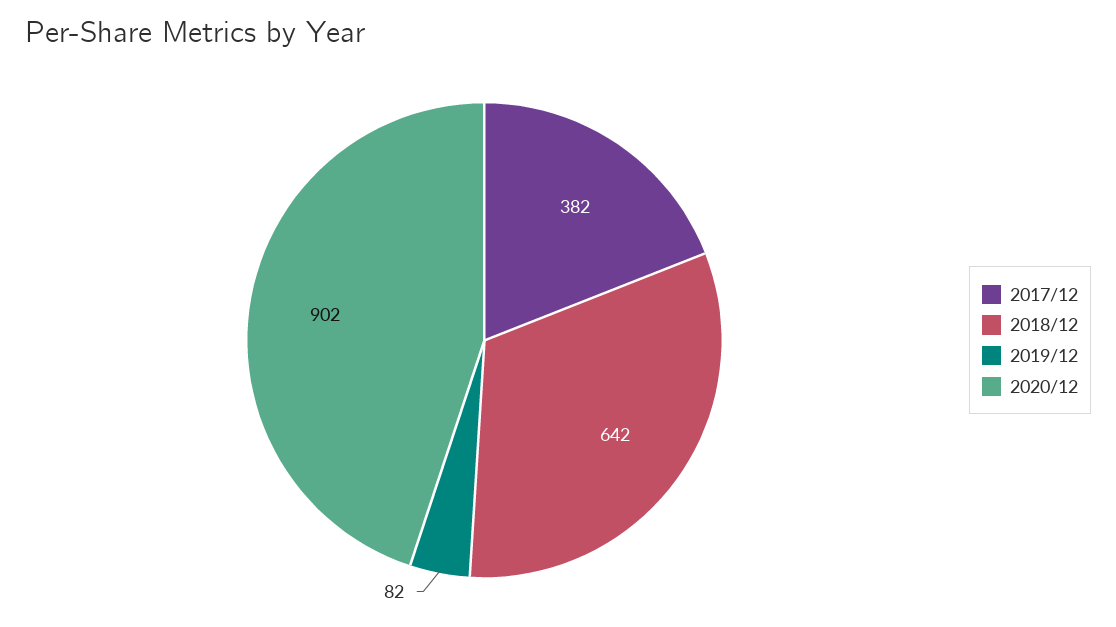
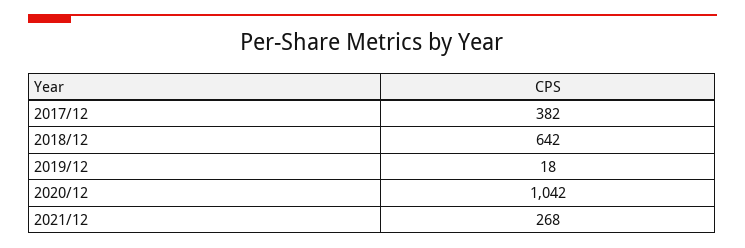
2019/12: 82 -> 18
2020/12: 902 -> 1042
2021/12: none -> 268

